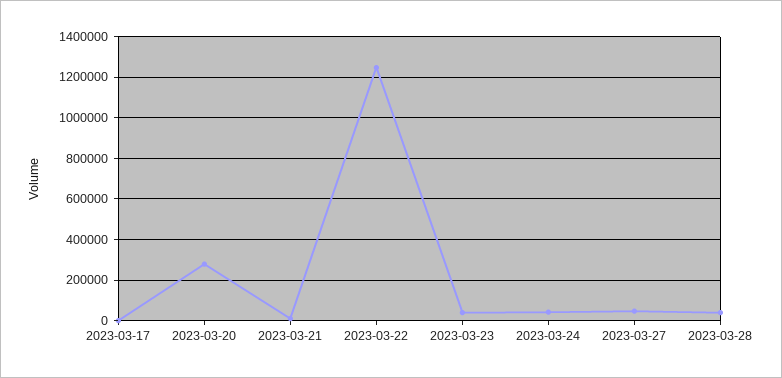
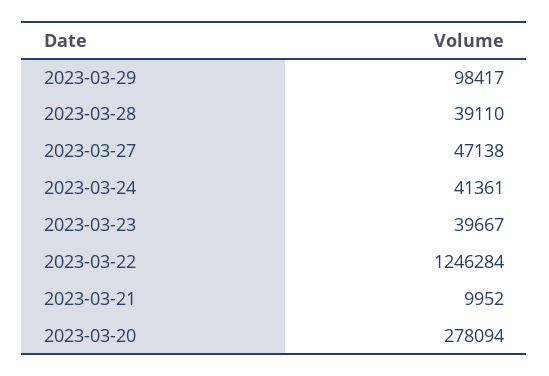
2023-03-17: 0 -> none
2023-03-29: none -> 98417

